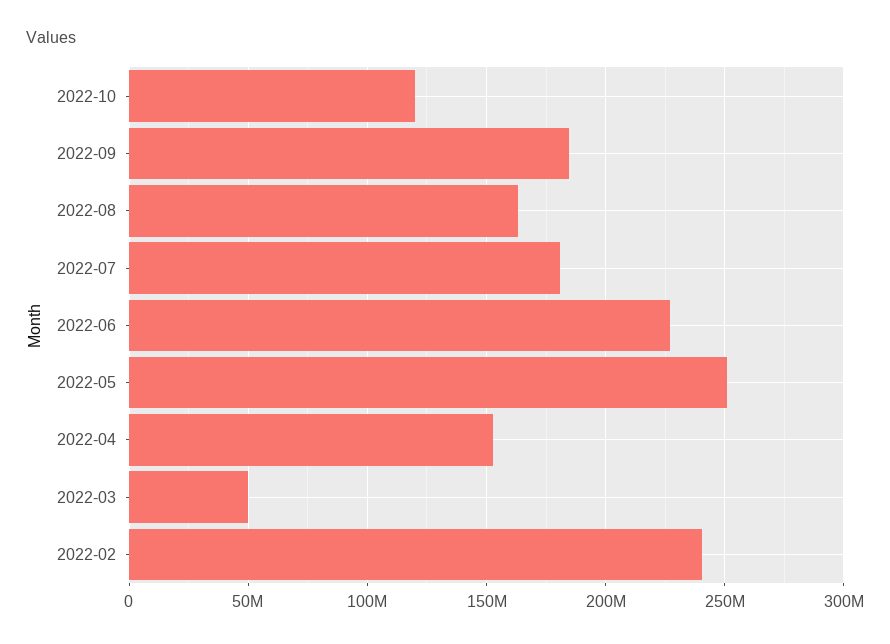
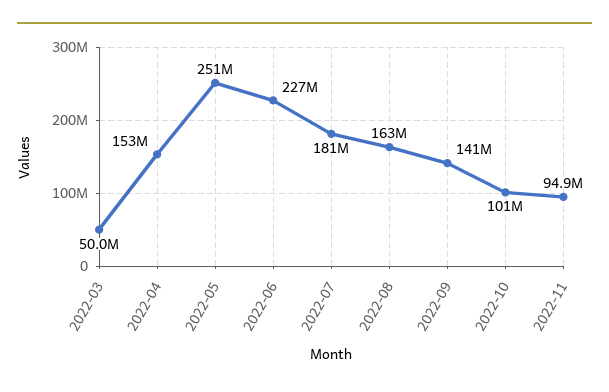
2022-10: 120000000 -> 101000000
2022-09: 185000000 -> 141000000
2022-02: 240000000 -> none
2022-11: none -> 94900000

